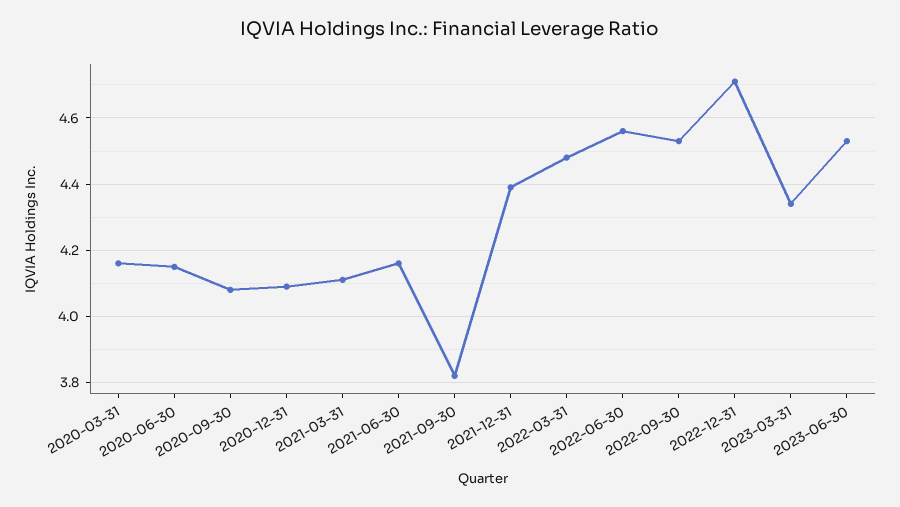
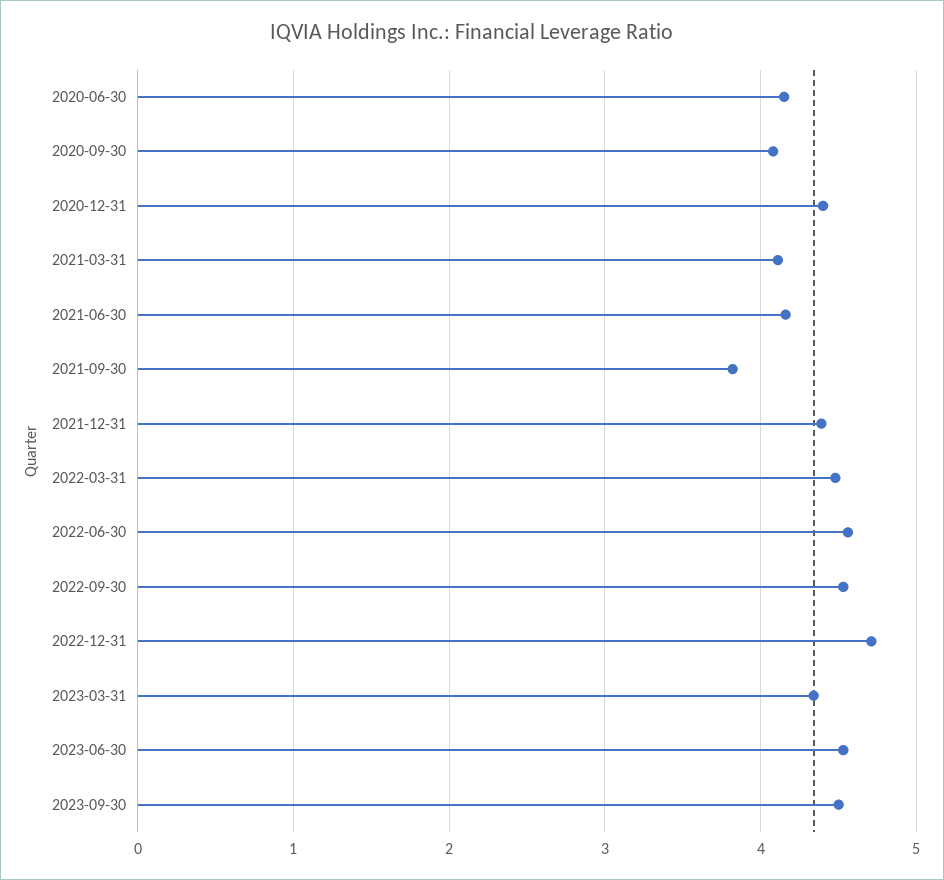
2020-03-31: 4.15 -> none
2020-12-31: 4.1 -> 4.4
2023-09-30: none -> 4.5

